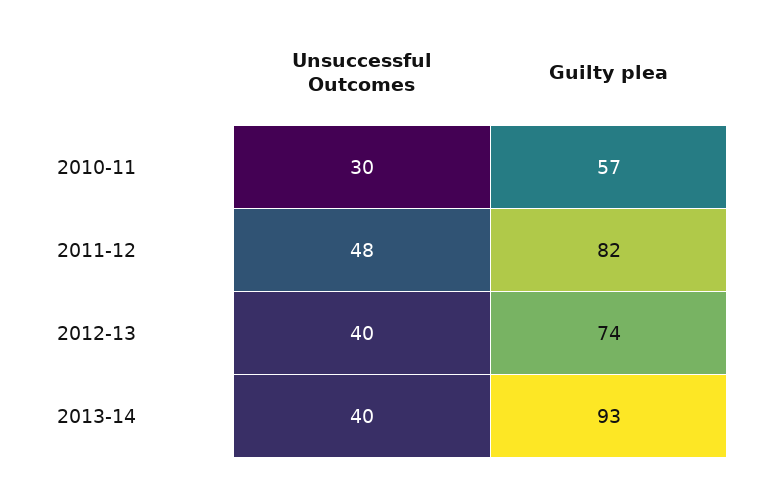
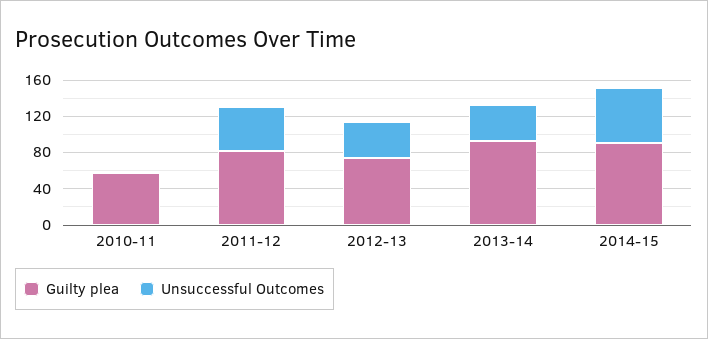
Unsuccessful Outcomes, 2010-11: 30 -> 0
Guilty plea, 2014-15: none -> 90
Unsuccessful Outcomes, 2014-15: none -> 60

